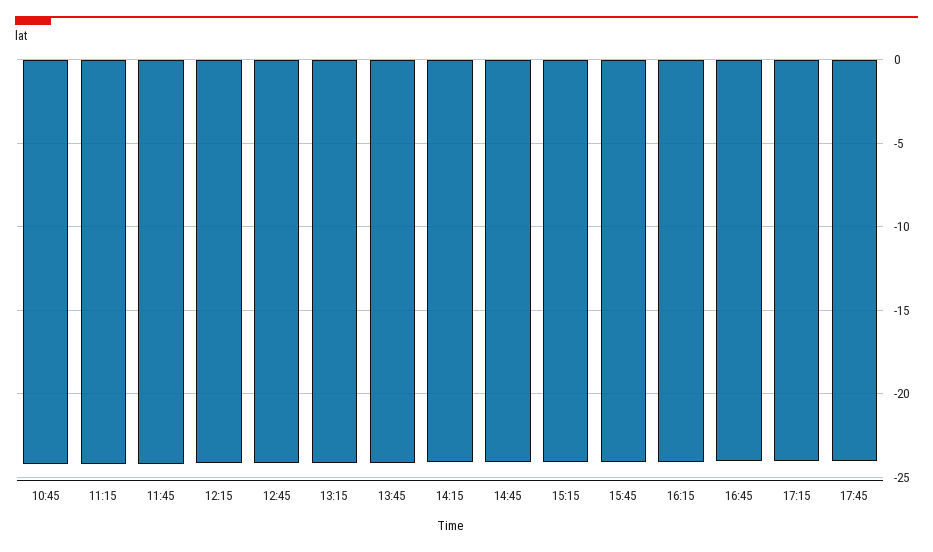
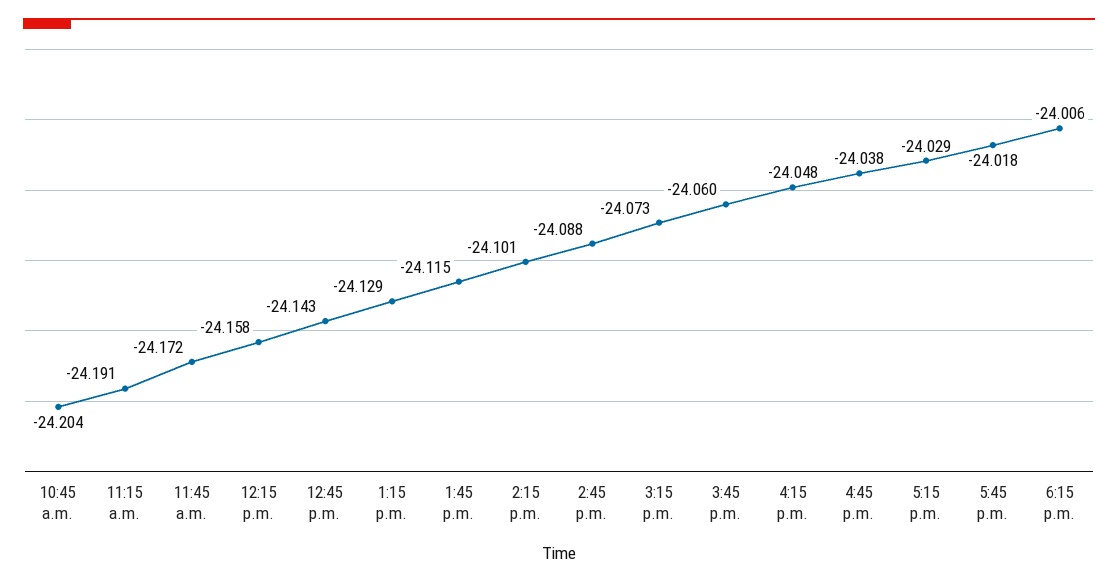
6:15 p.m.: none -> -24.006

